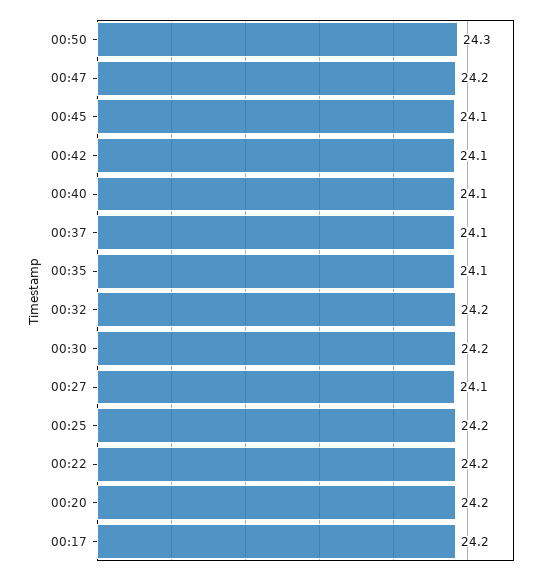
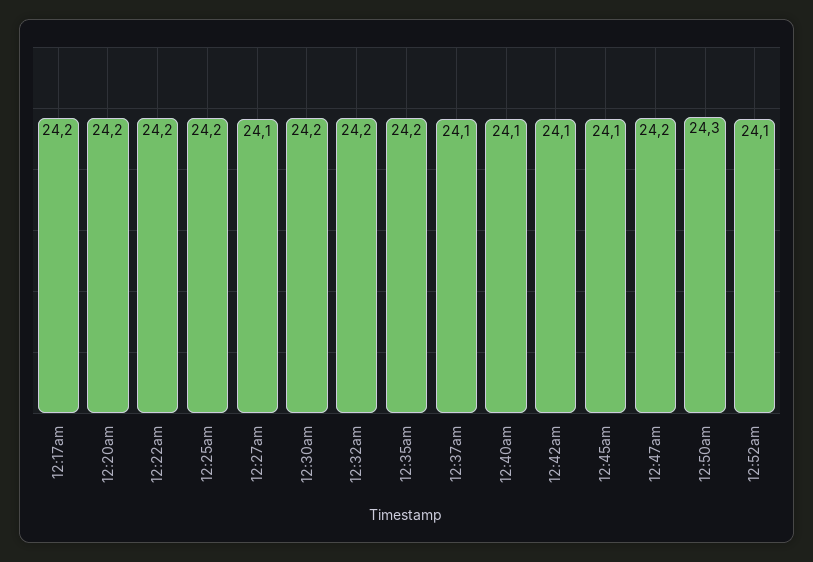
00:35: 24.1 -> 24.2
12:52am: none -> 24.1

